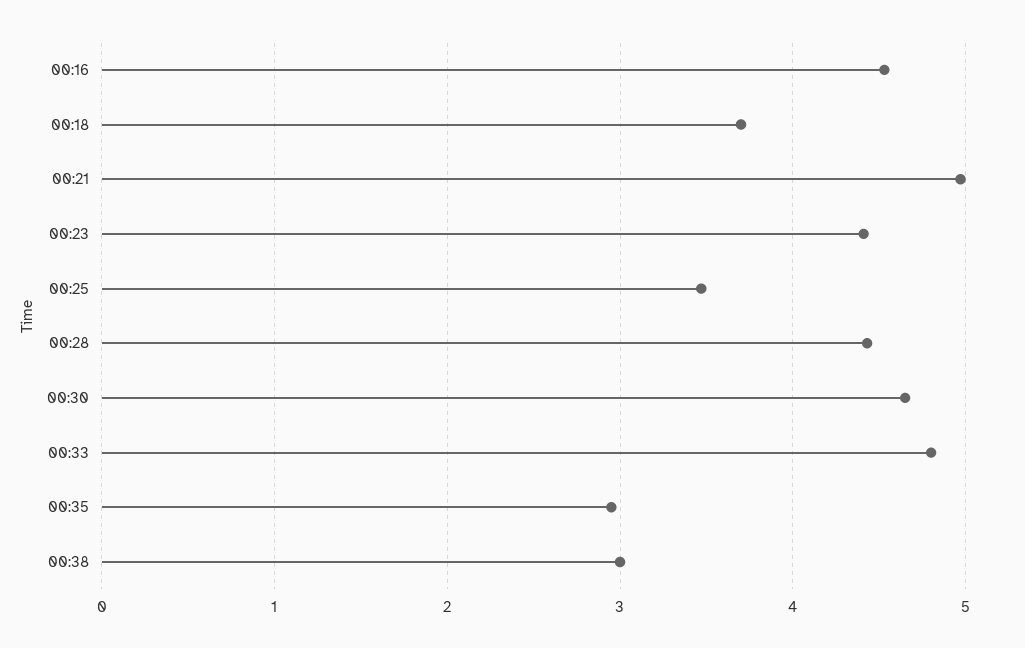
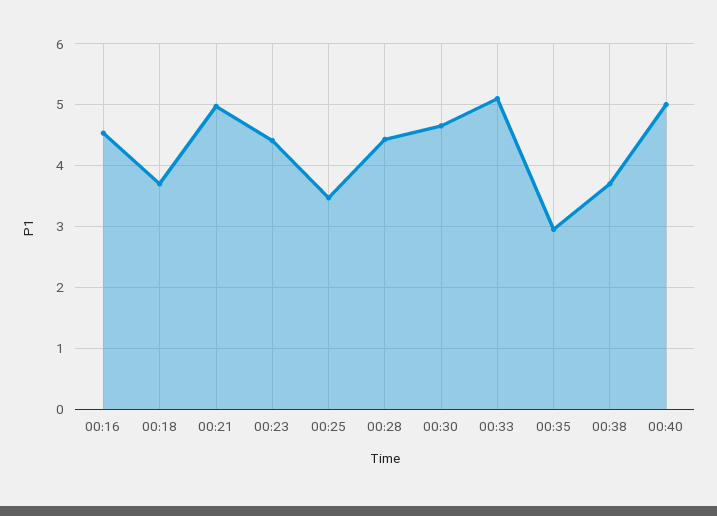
00:33: 4.8 -> 5.1
00:38: 3 -> 3.7
00:40: none -> 5

